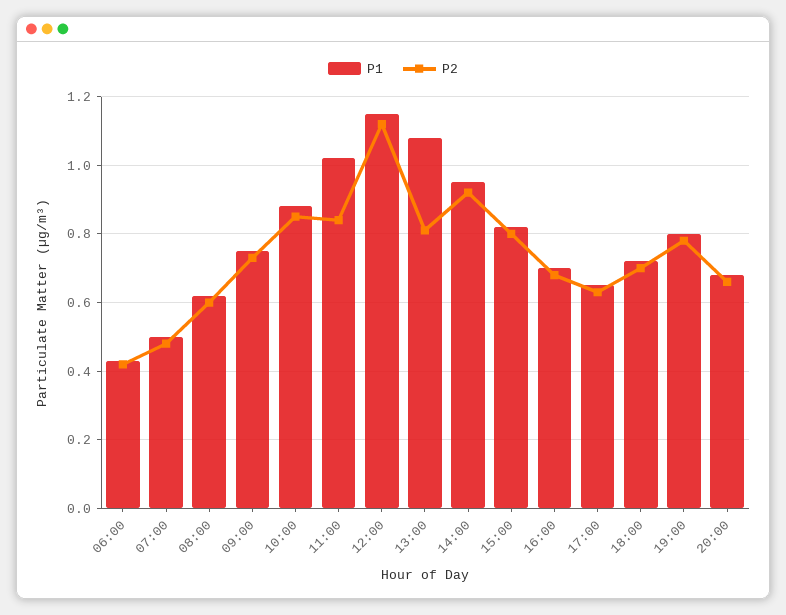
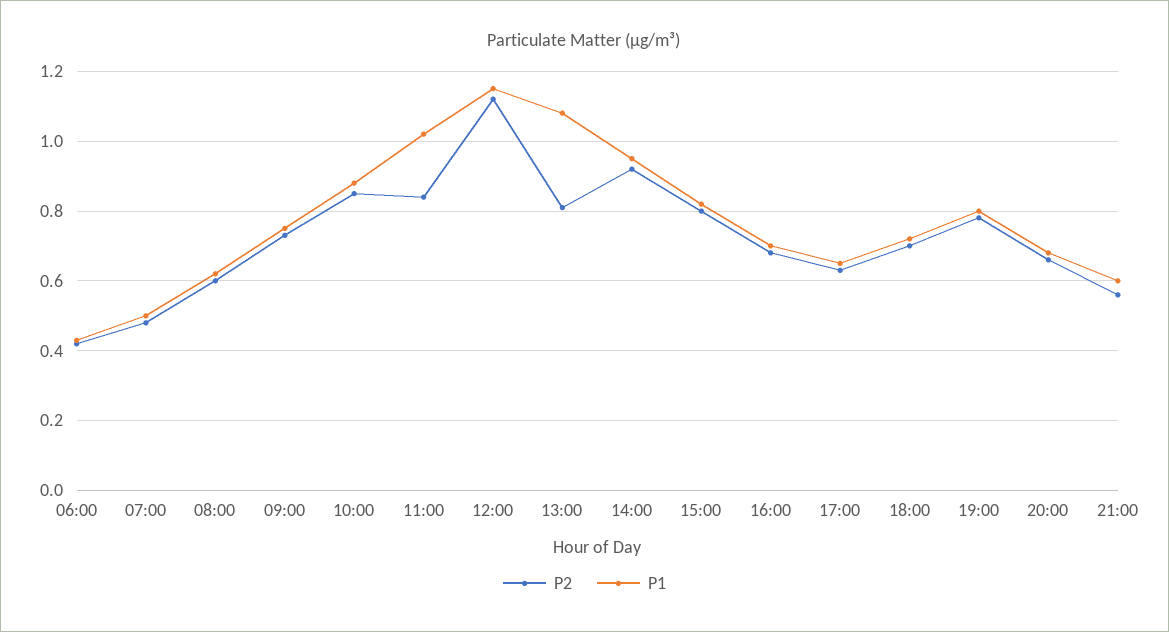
P2, 21:00: none -> 0.55
P1, 21:00: none -> 0.6

